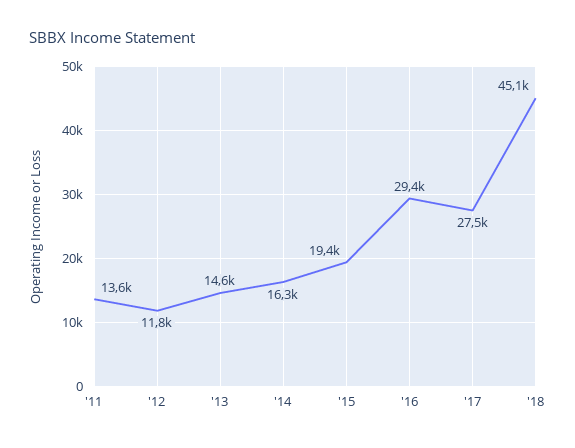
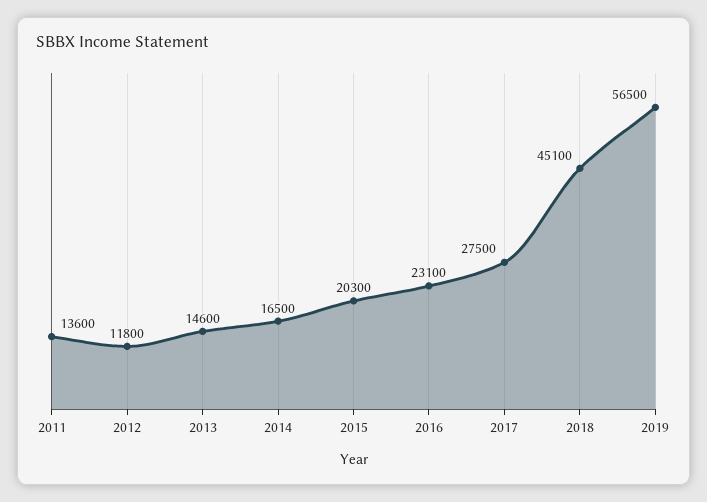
'14: 16300 -> 16500
'15: 19400 -> 20300
'16: 29400 -> 23100
2019: none -> 56500

